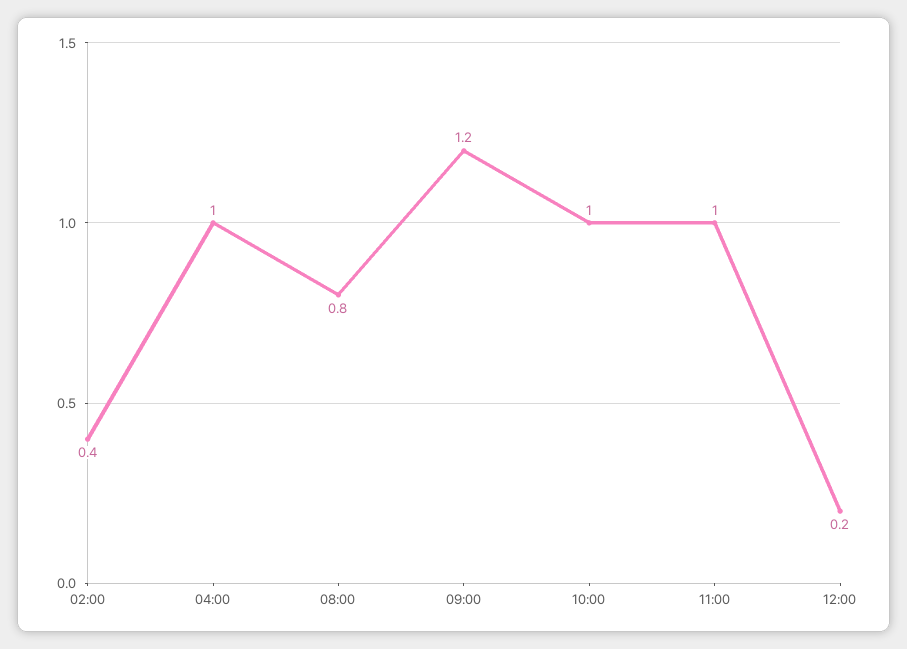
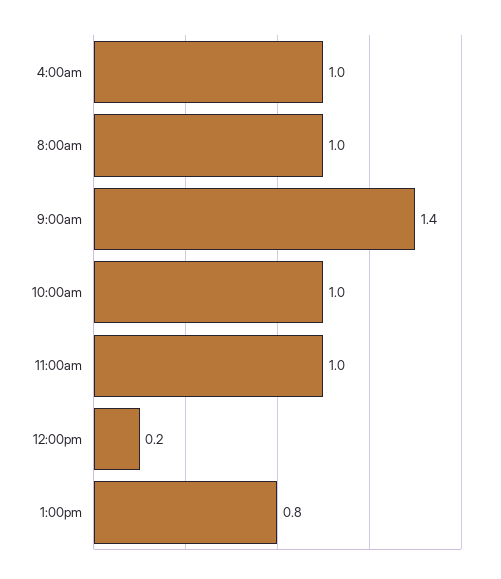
02:00: 0.4 -> none
08:00: 0.8 -> 1
09:00: 1.2 -> 1.4
1:00pm: none -> 0.8

